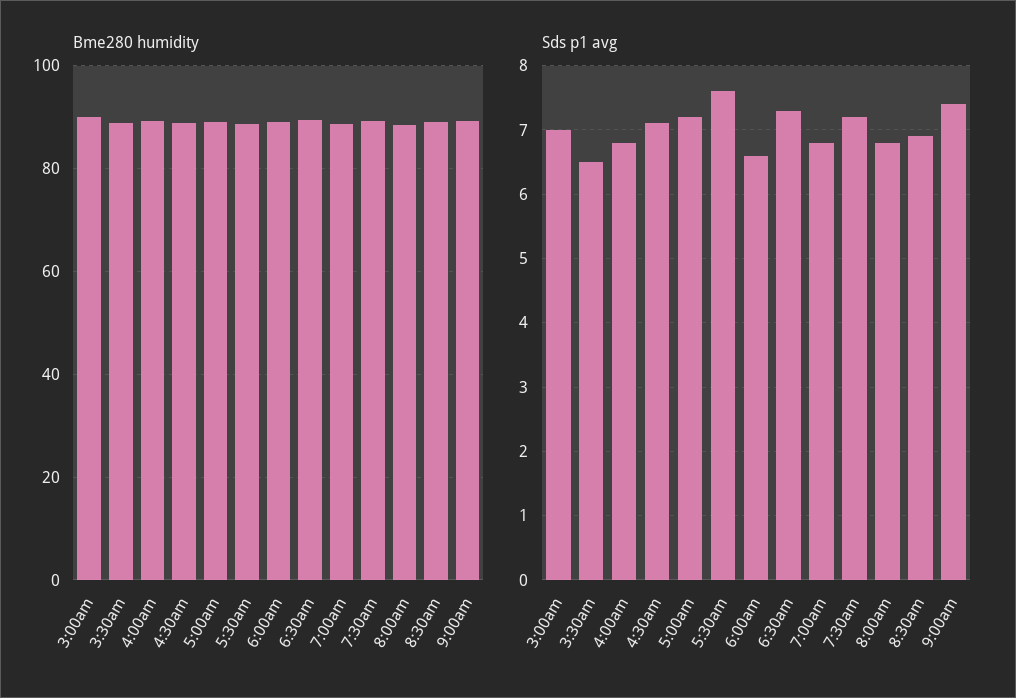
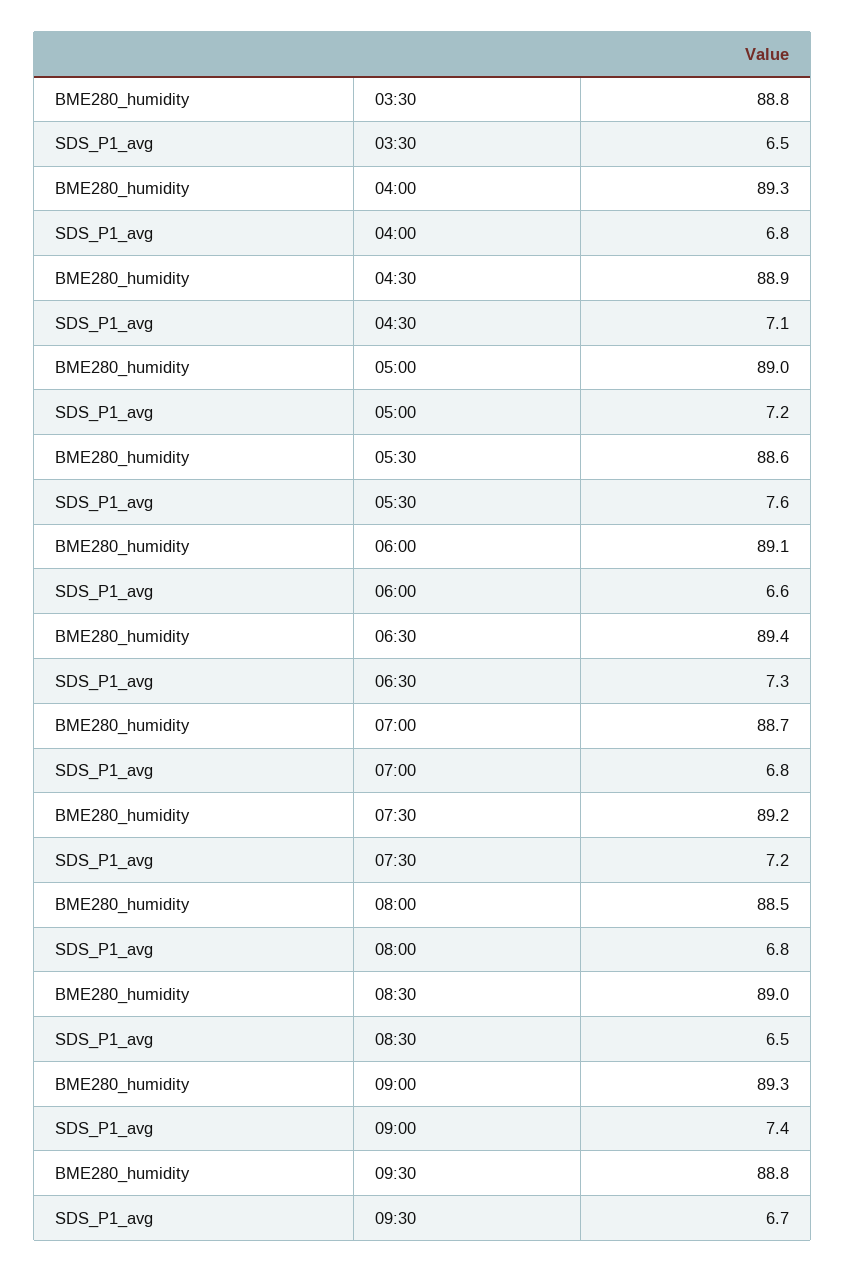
Bme280 humidity, 3:00am: 90 -> none
Sds p1 avg, 3:00am: 7 -> none
Sds p1 avg, 8:30am: 6.9 -> 6.5
Bme280 humidity, 09:30: none -> 88.8
Sds p1 avg, 09:30: none -> 6.7

